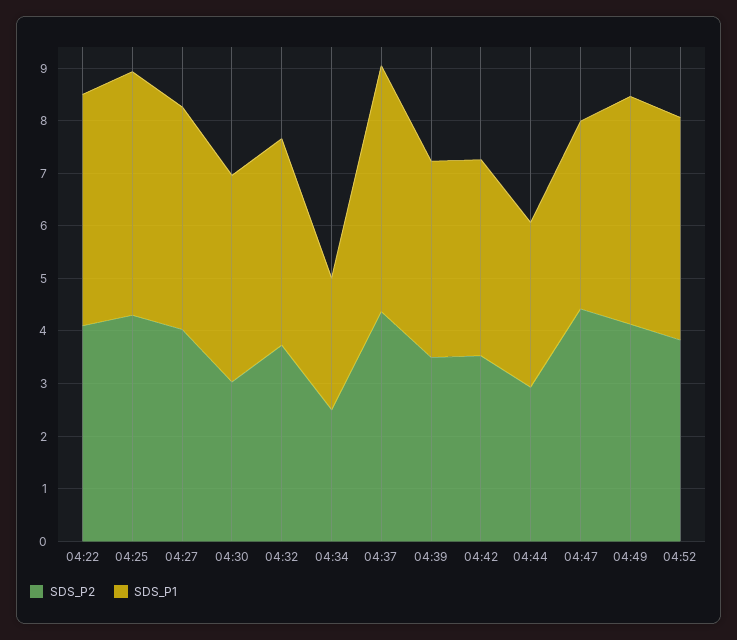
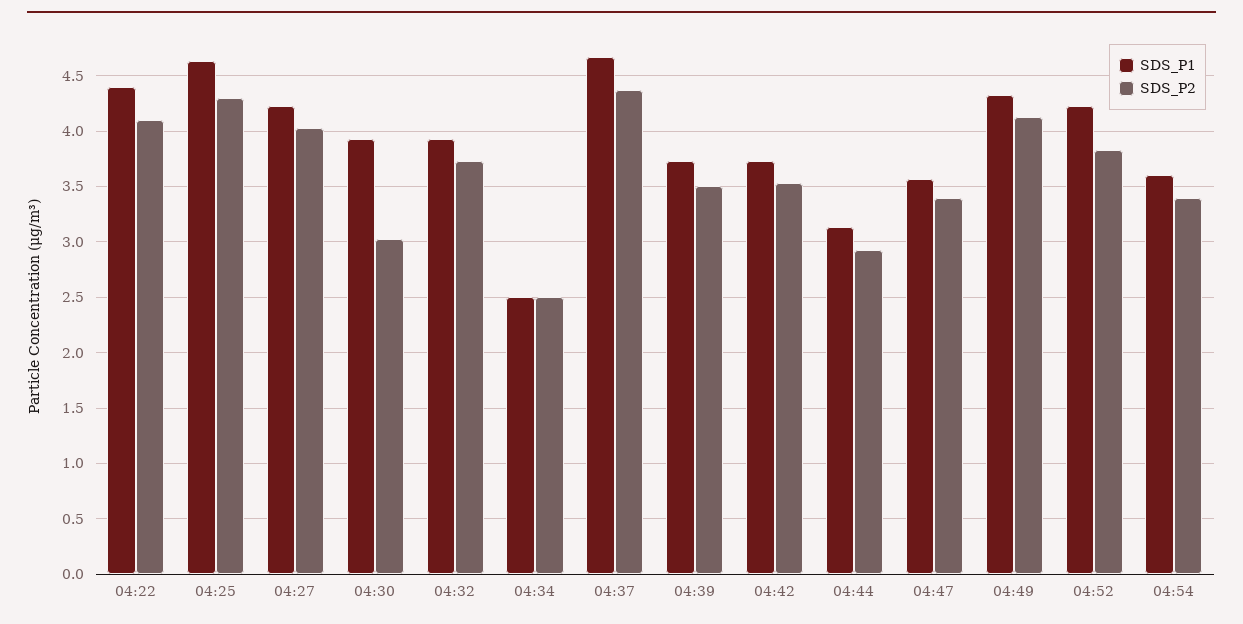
SDS_P2, 04:47: 4.4 -> 3.4
SDS_P1, 04:54: none -> 3.6
SDS_P2, 04:54: none -> 3.4

